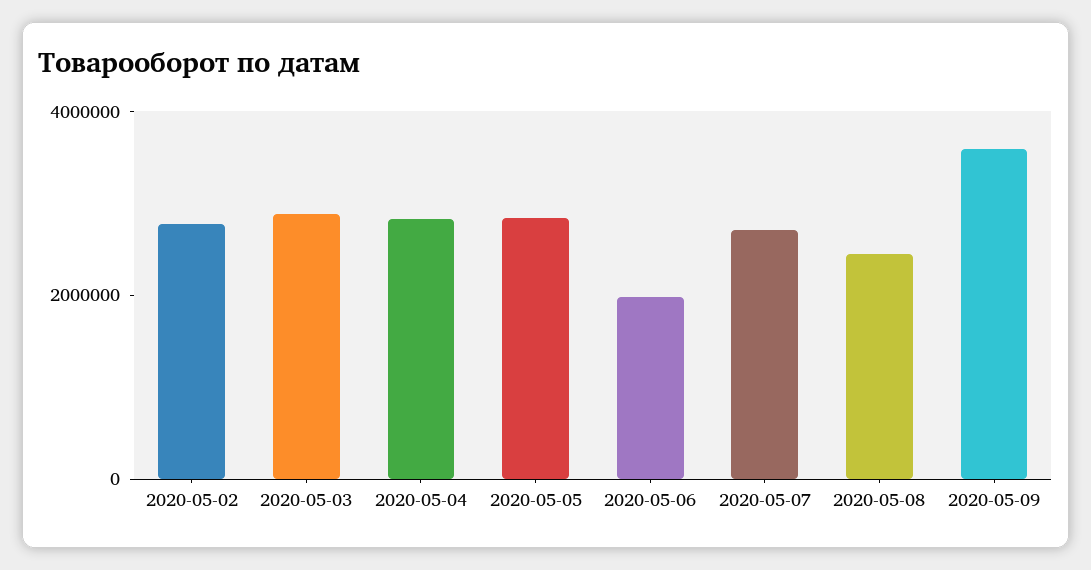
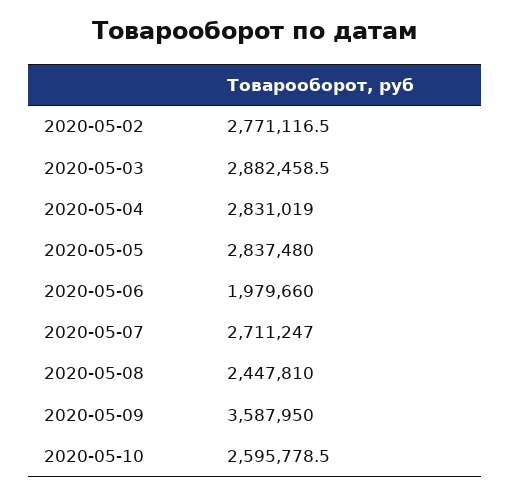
2020-05-10: none -> 2595778.5

